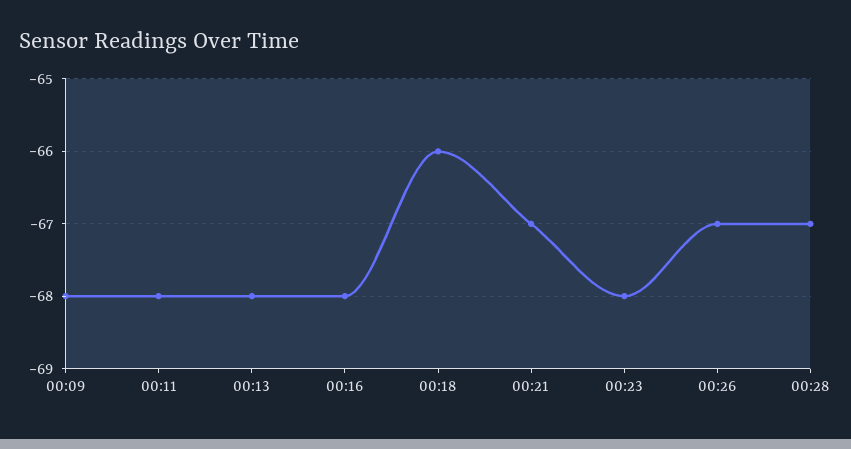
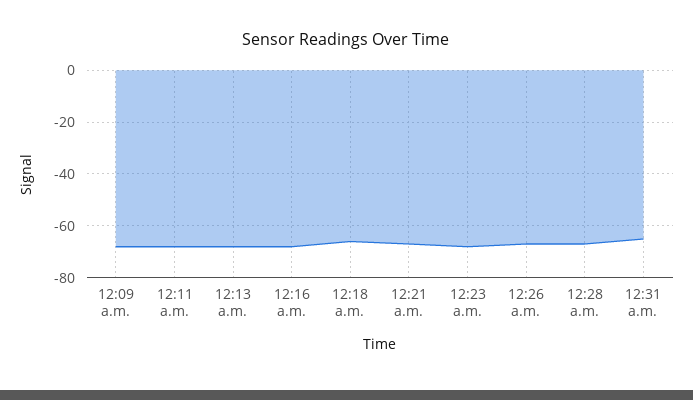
12:31 a.m.: none -> -65

